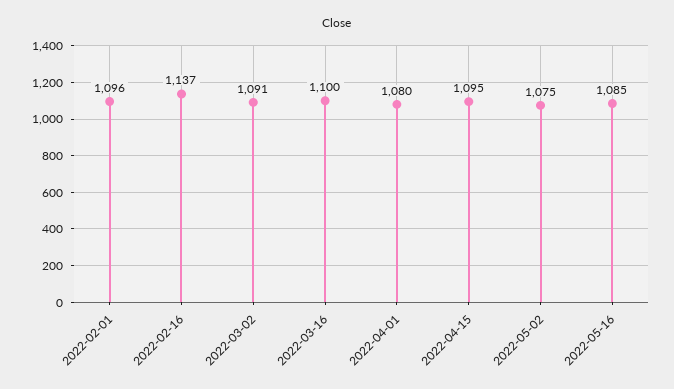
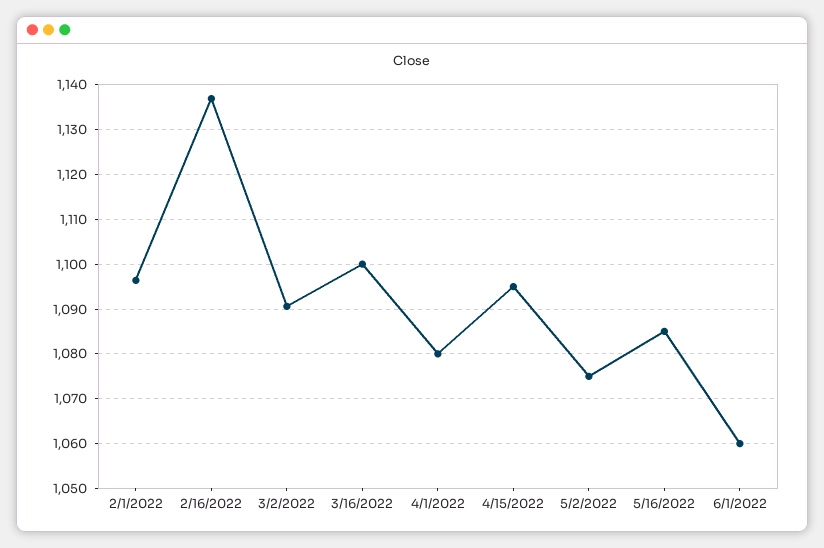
6/1/2022: none -> 1060

